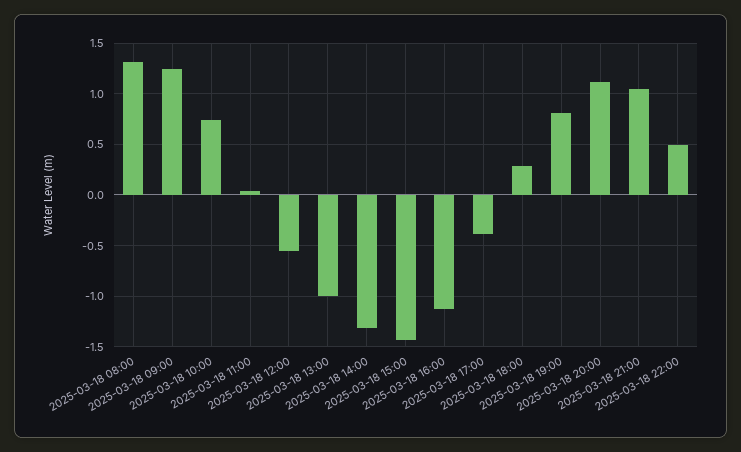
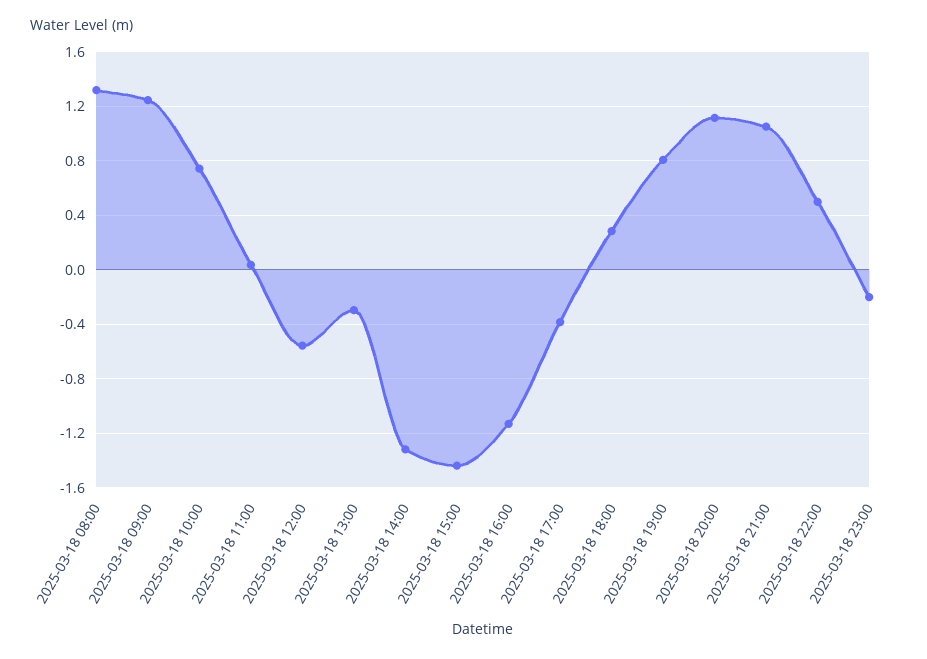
2025-03-18 13:00: -1 -> -0.3
2025-03-18 23:00: none -> -0.2

